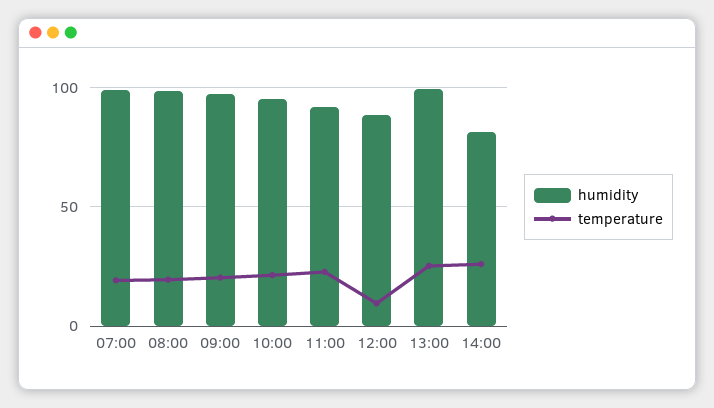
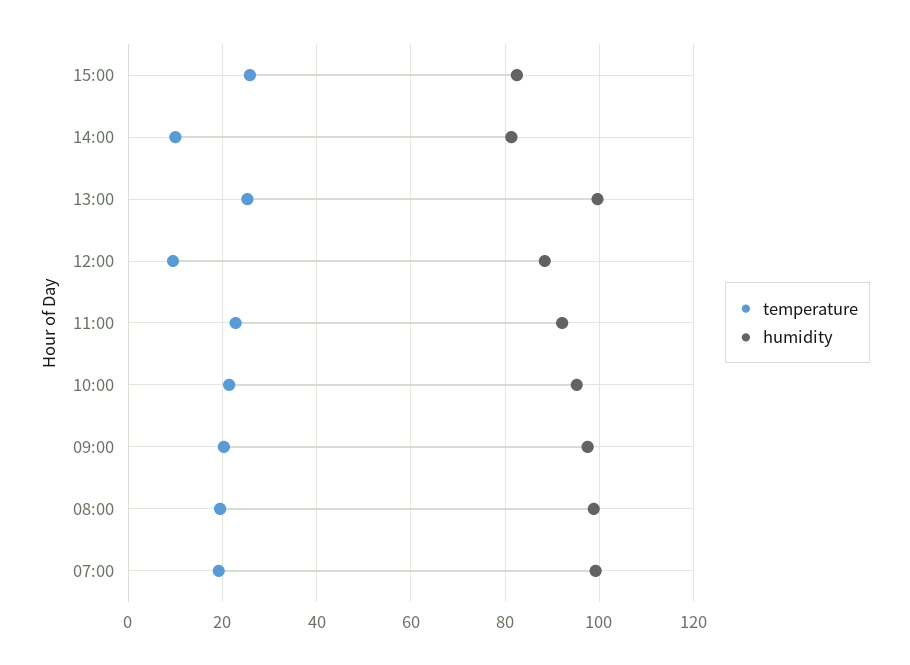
temperature, 14:00: 25 -> 10
temperature, 15:00: none -> 26
humidity, 15:00: none -> 82

